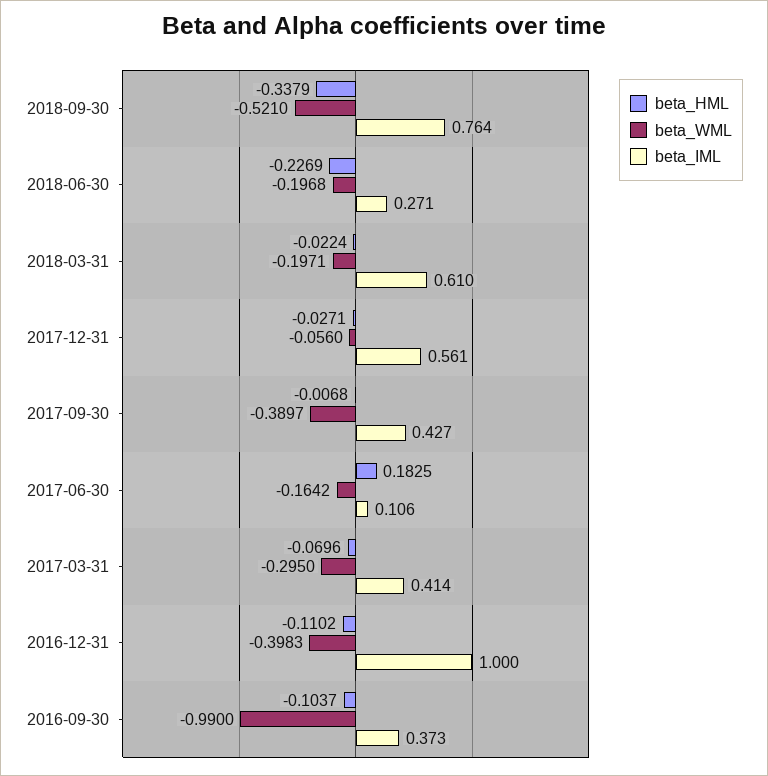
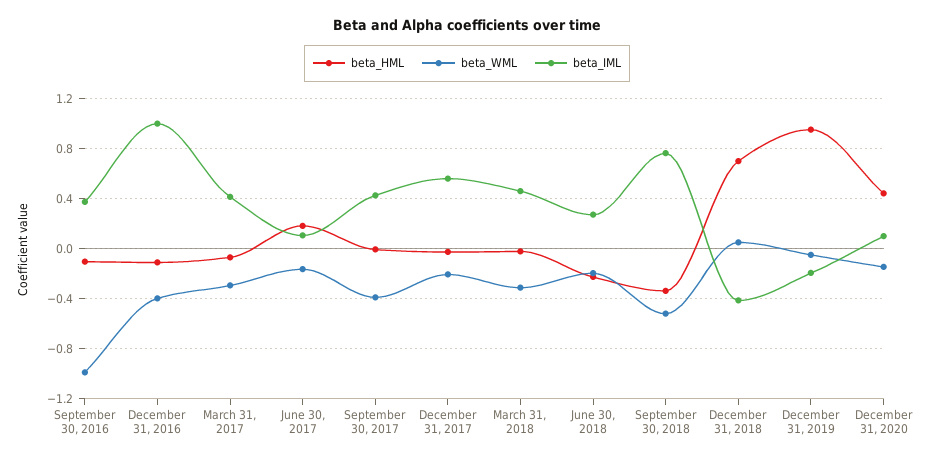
beta_WML, 2018-03-31: -0.1971 -> -0.3
beta_IML, 2018-03-31: 0.61 -> 0.45
beta_WML, 2017-12-31: -0.056 -> -0.2
beta_HML, December 31, 2018: none -> 0.7
beta_WML, December 31, 2018: none -> 0.05
beta_IML, December 31, 2018: none -> -0.4
beta_HML, December 31, 2019: none -> 0.95
beta_WML, December 31, 2019: none -> -0.05
beta_IML, December 31, 2019: none -> -0.2
beta_HML, December 31, 2020: none -> 0.45
beta_WML, December 31, 2020: none -> -0.15
beta_IML, December 31, 2020: none -> 0.1

